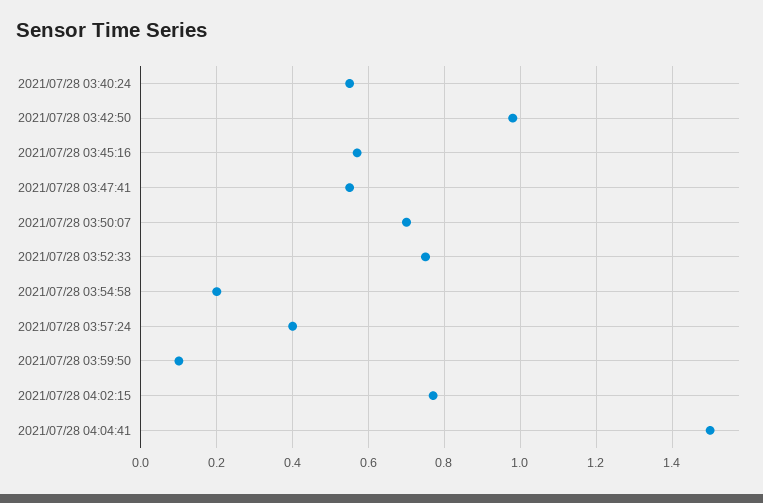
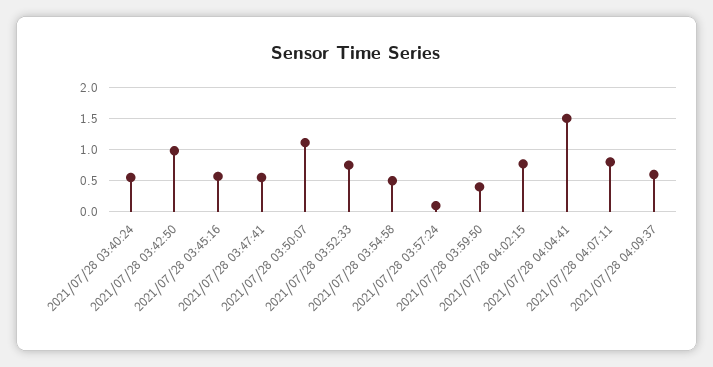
2021/07/28 03:50:07: 0.7 -> 1.1
2021/07/28 03:54:58: 0.2 -> 0.5
2021/07/28 03:57:24: 0.4 -> 0.1
2021/07/28 03:59:50: 0.1 -> 0.4
2021/07/28 04:07:11: none -> 0.8
2021/07/28 04:09:37: none -> 0.6

